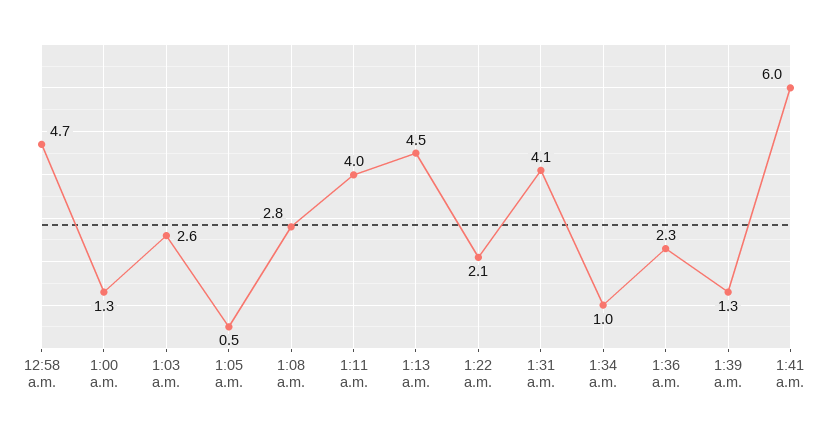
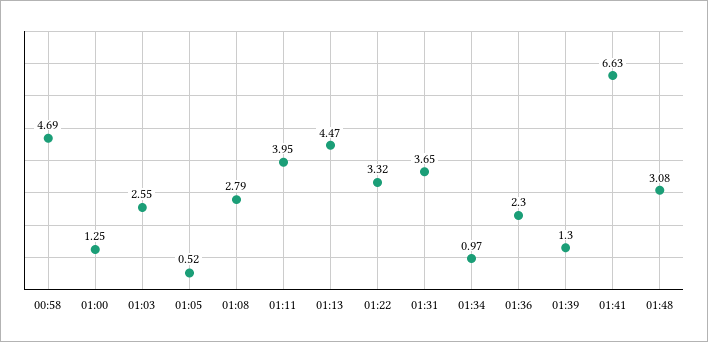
1:22 a.m.: 2.1 -> 3.32
1:31 a.m.: 4.1 -> 3.65
1:41 a.m.: 6 -> 6.63
01:48: none -> 3.08

